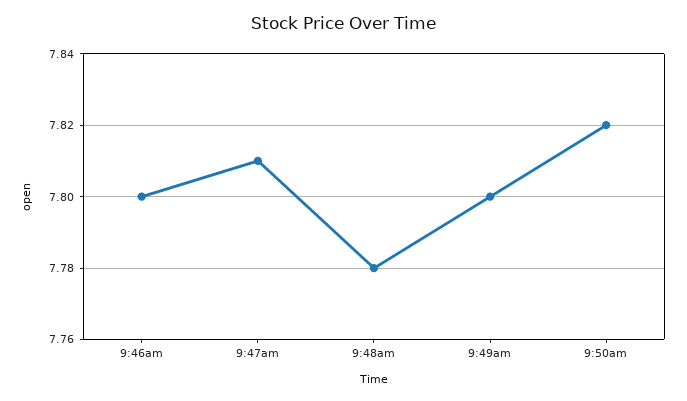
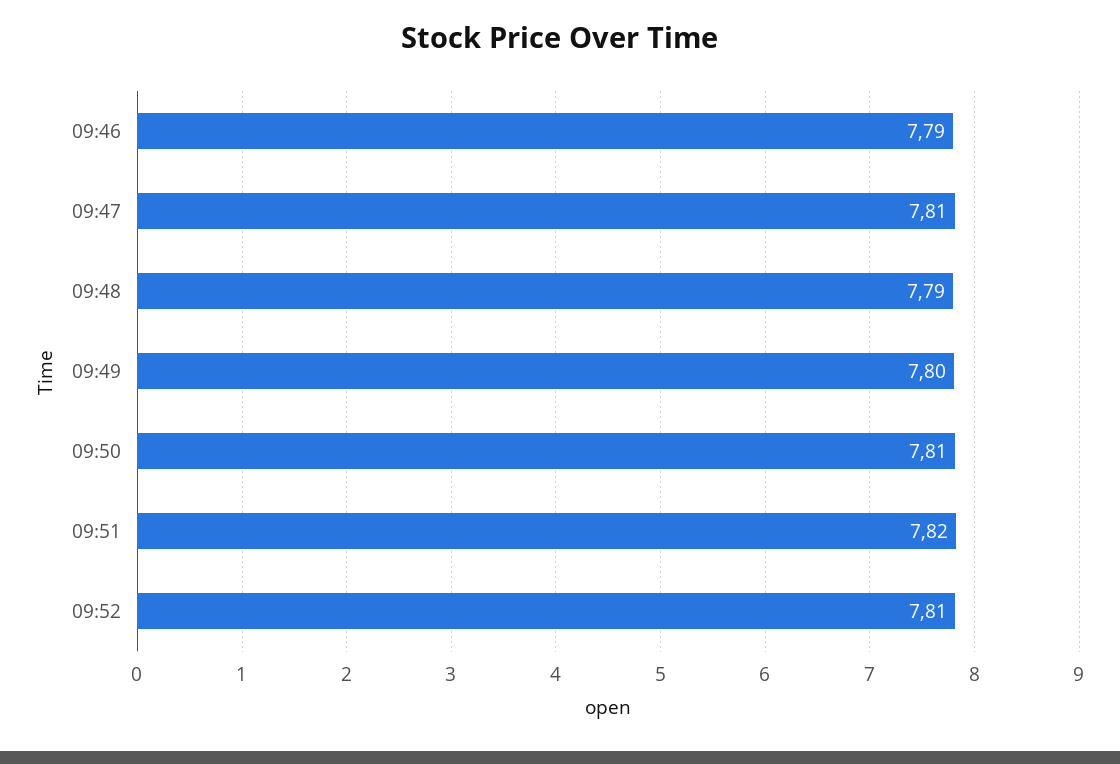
9:46am: 7.8 -> 7.79
9:48am: 7.78 -> 7.79
9:50am: 7.82 -> 7.81
09:51: none -> 7.82
09:52: none -> 7.81

